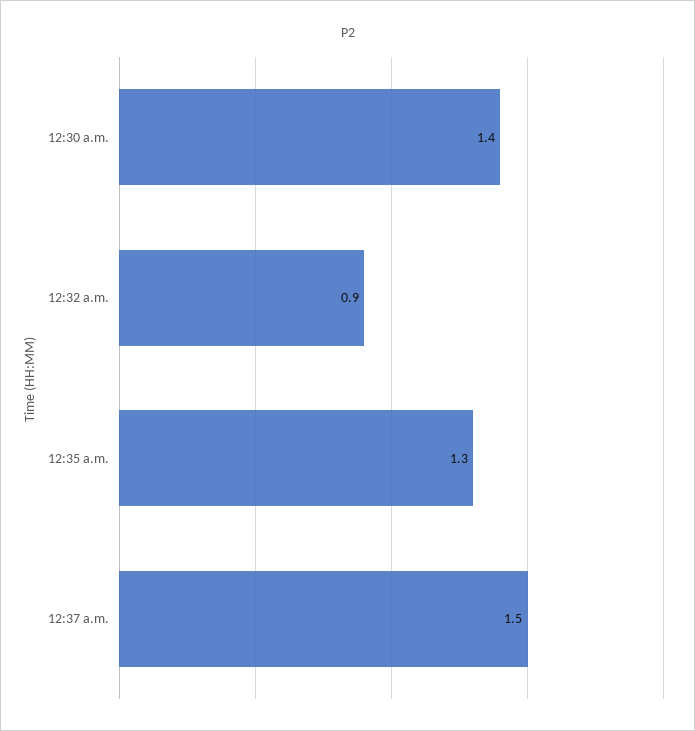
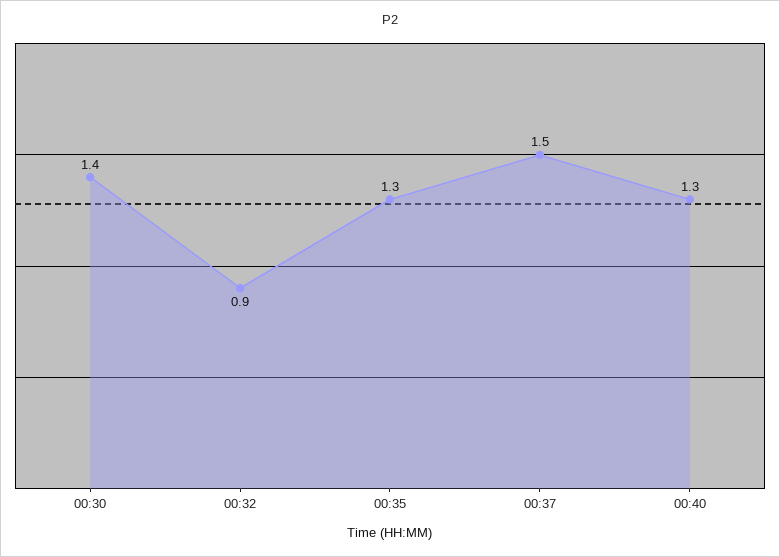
00:40: none -> 1.3

